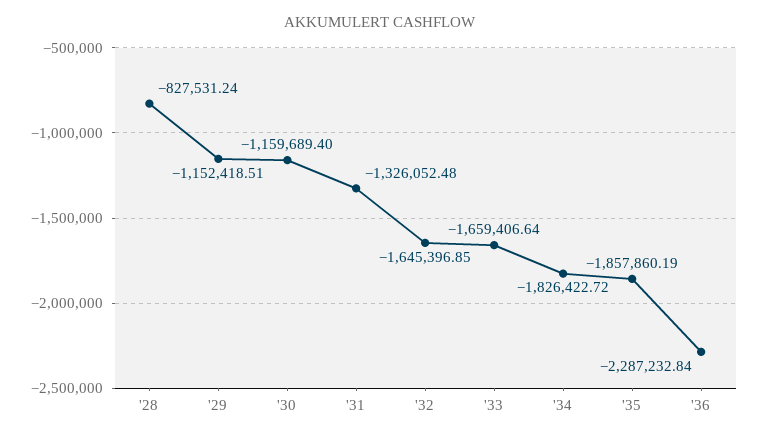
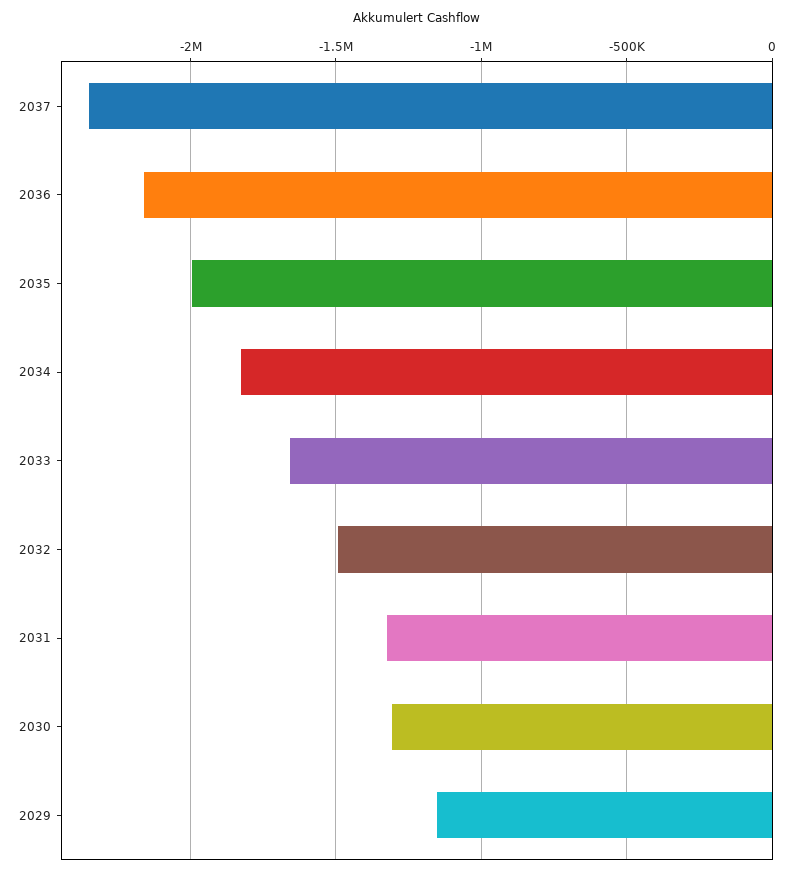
'28: -827531.24 -> none
'30: -1159689.4 -> -1300000
'32: -1645396.85 -> -1500000
'35: -1857860.19 -> -2000000
'36: -2287232.84 -> -2150000
2037: none -> -2350000

